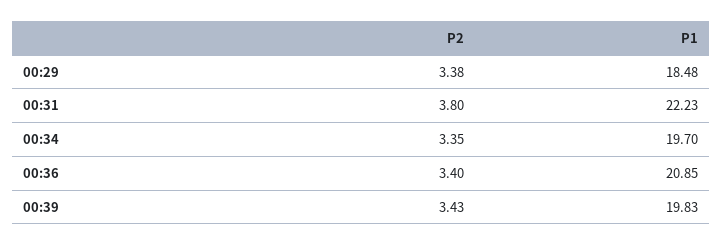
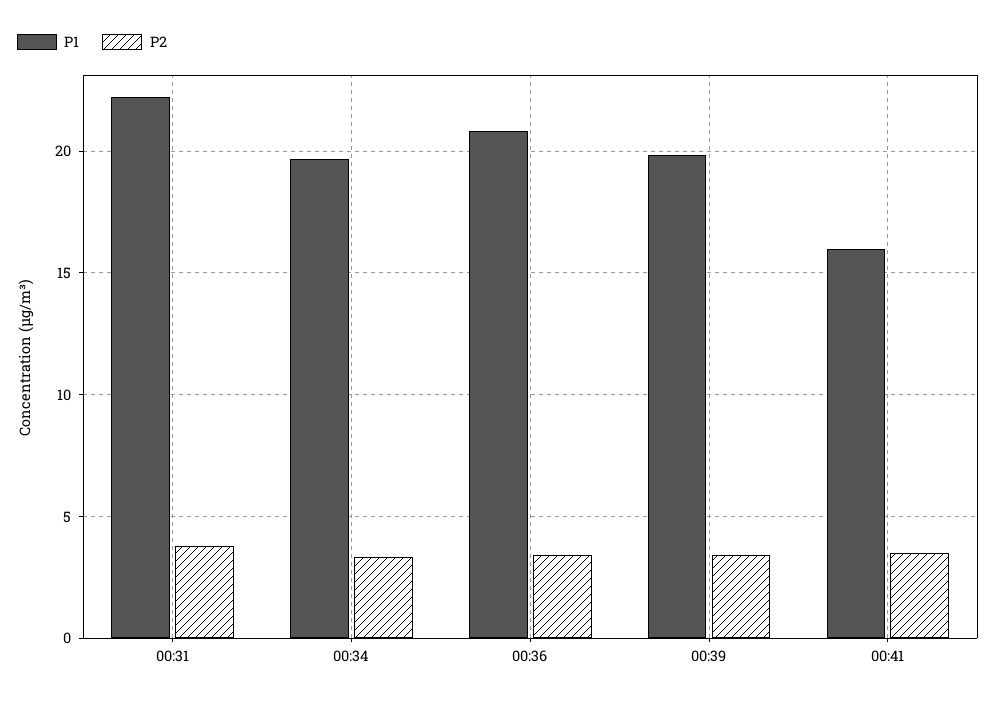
P2, 00:29: 3.38 -> none
P1, 00:29: 18.48 -> none
P1, 00:41: none -> 16
P2, 00:41: none -> 3.5

